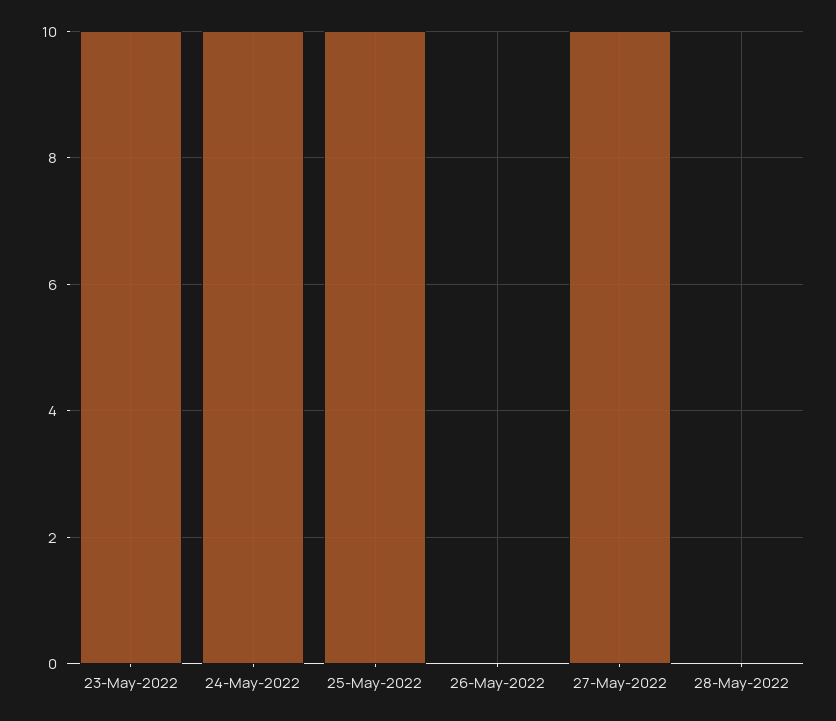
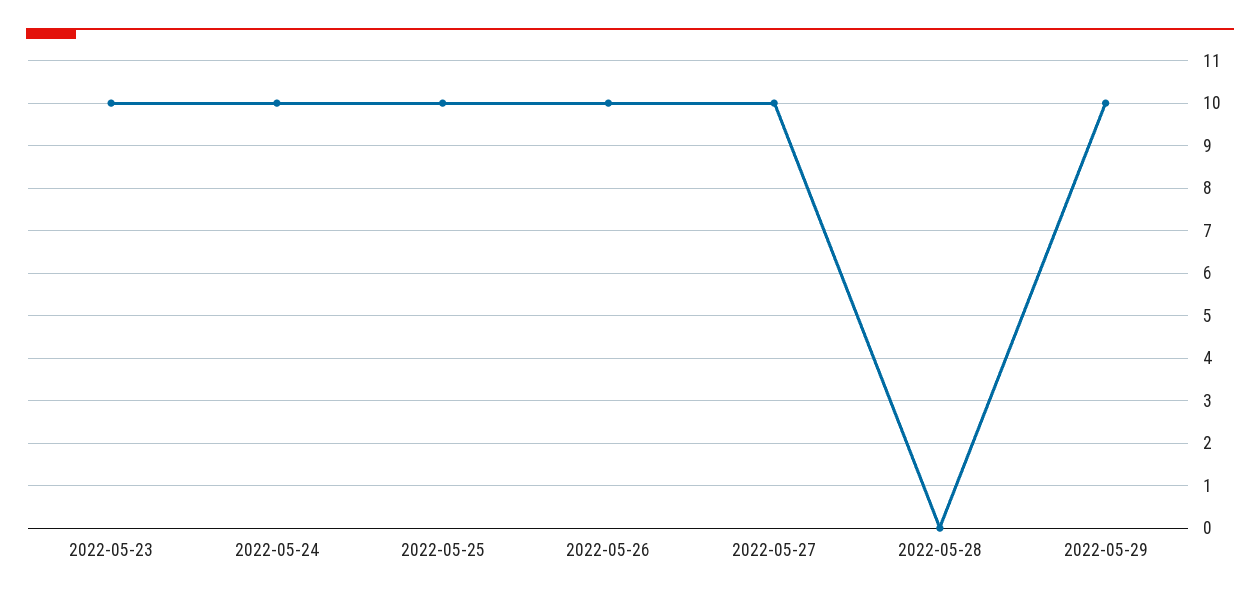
26-May-2022: 0 -> 10
2022-05-29: none -> 10

